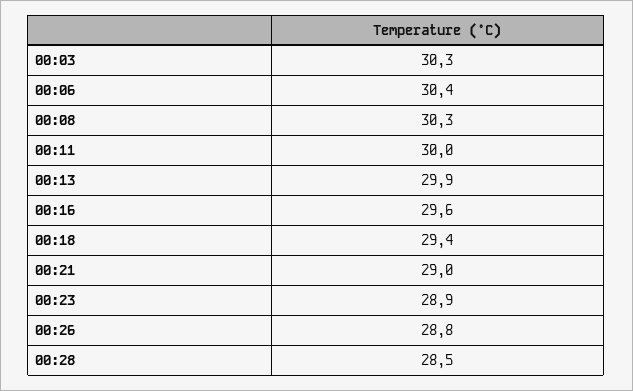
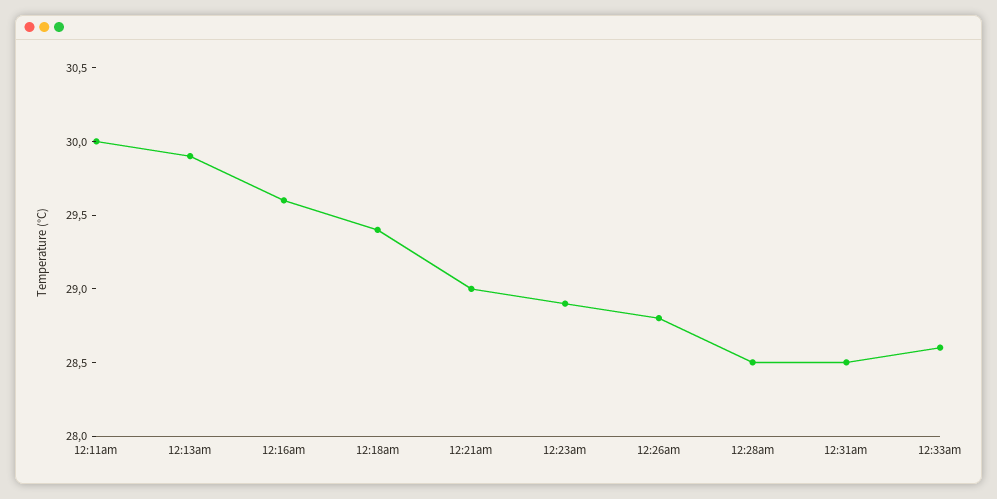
00:03: 30.3 -> none
00:06: 30.4 -> none
00:08: 30.3 -> none
12:31am: none -> 28.5
12:33am: none -> 28.6

